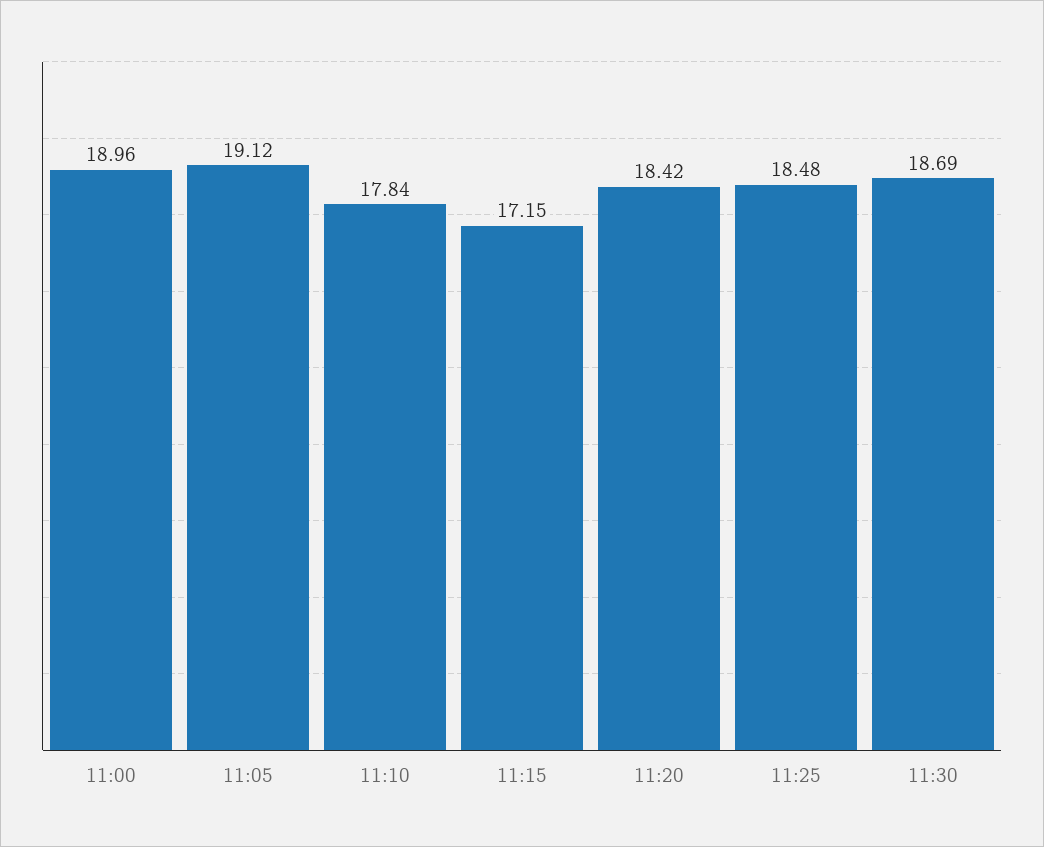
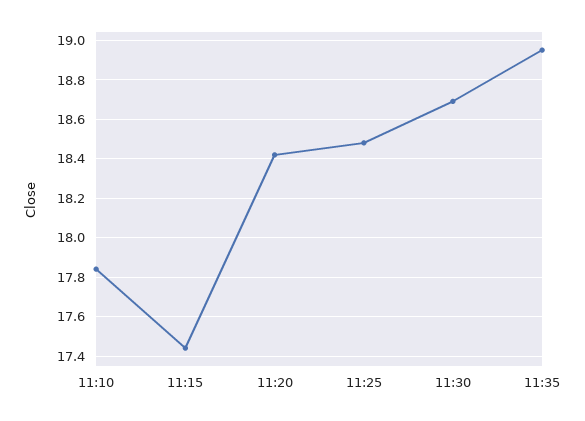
11:00: 18.96 -> none
11:05: 19.12 -> none
11:15: 17.15 -> 17.45
11:35: none -> 18.95

